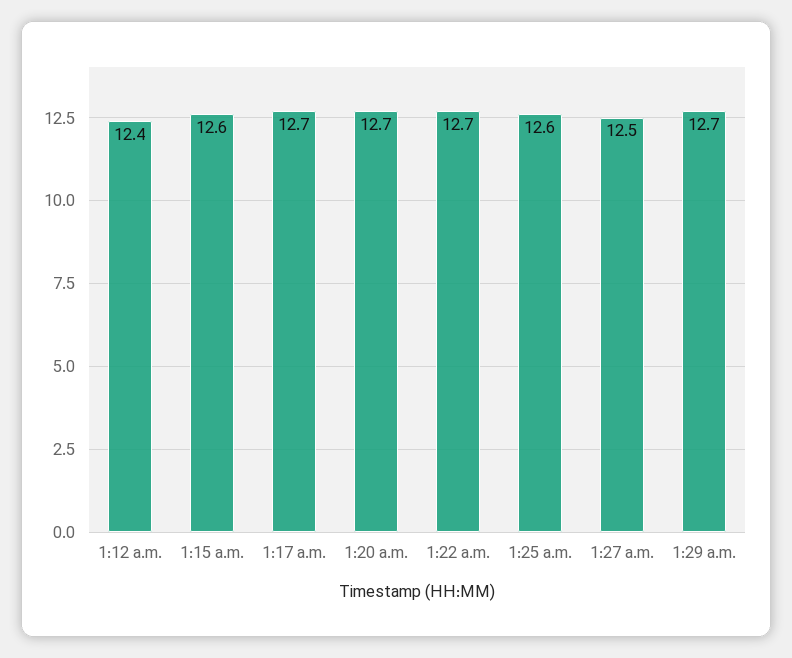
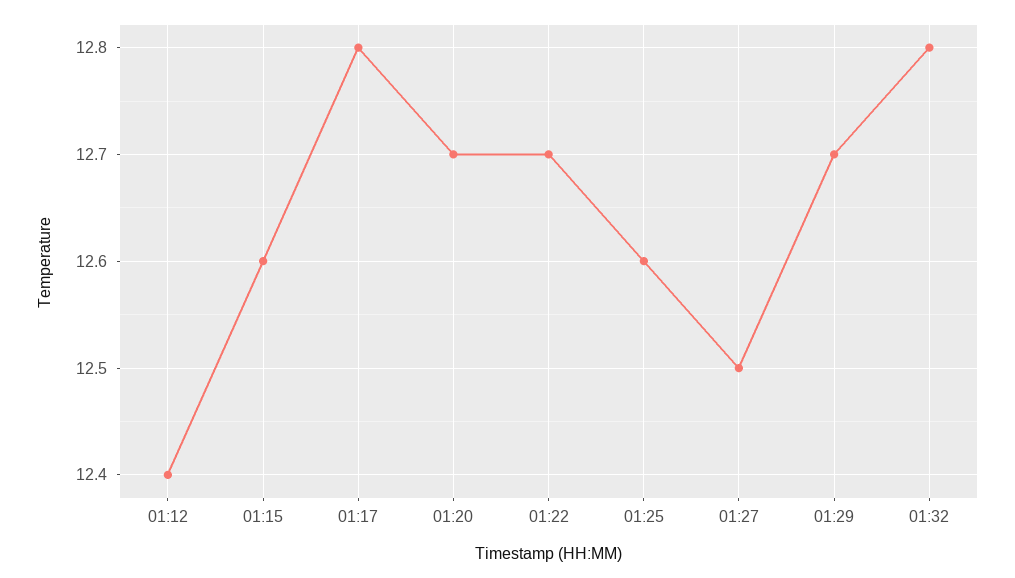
1:17 a.m.: 12.7 -> 12.8
01:32: none -> 12.8

